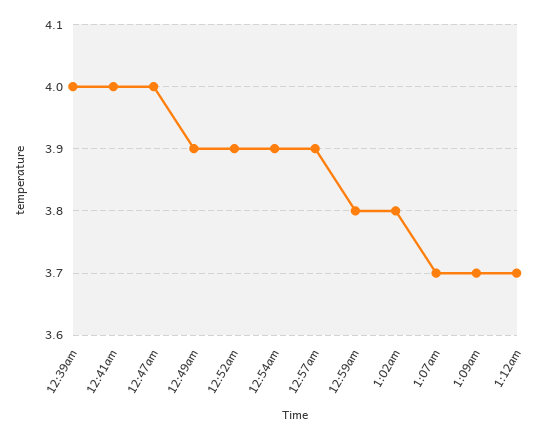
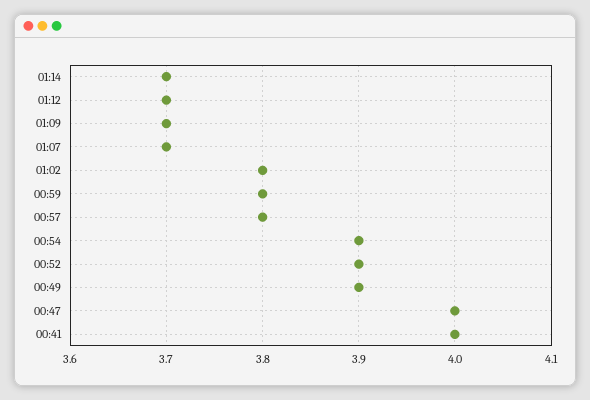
12:39am: 4 -> none
12:57am: 3.9 -> 3.8
01:14: none -> 3.7

